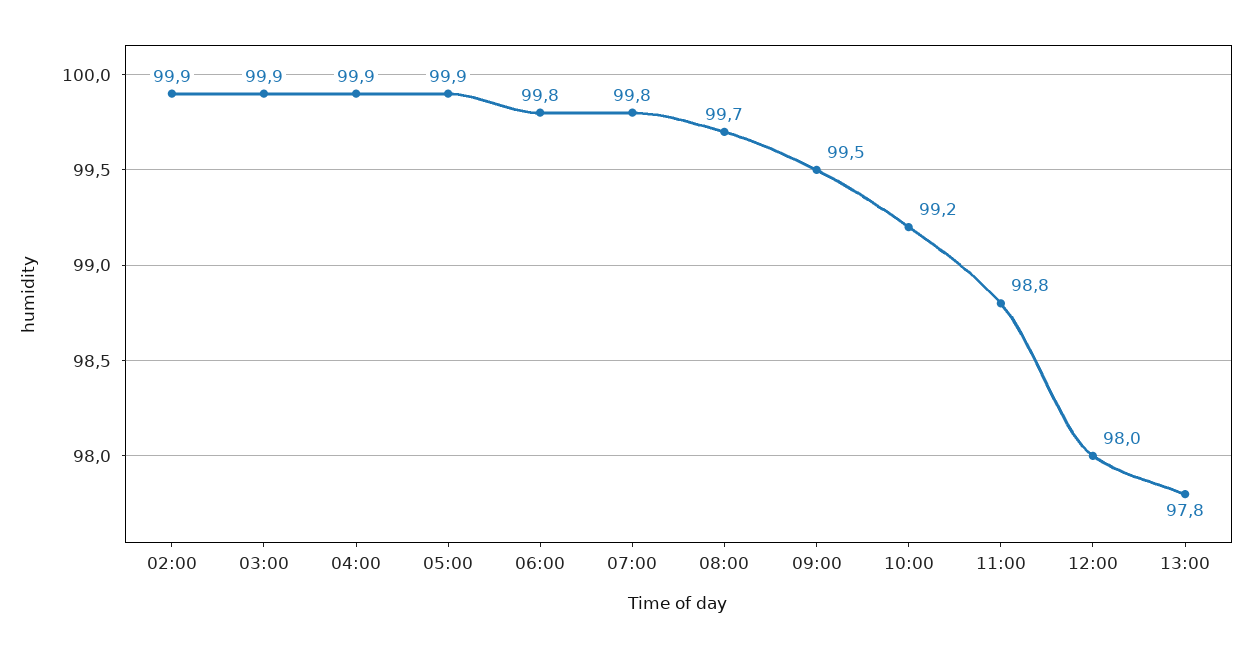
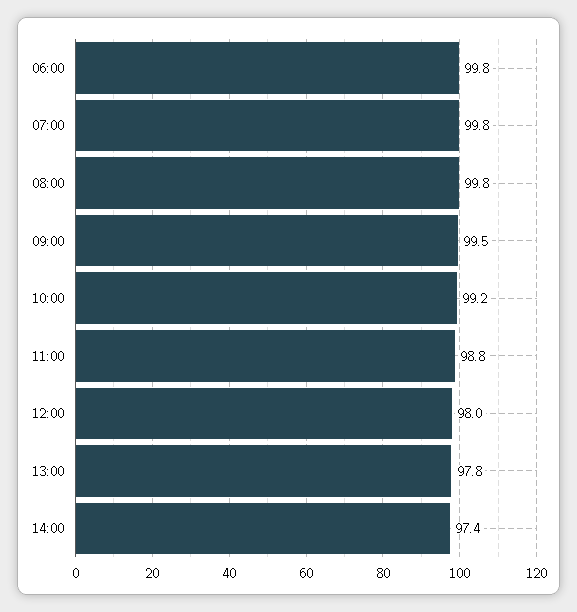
02:00: 99.9 -> none
03:00: 99.9 -> none
04:00: 99.9 -> none
05:00: 99.9 -> none
08:00: 99.7 -> 99.8
14:00: none -> 97.4

